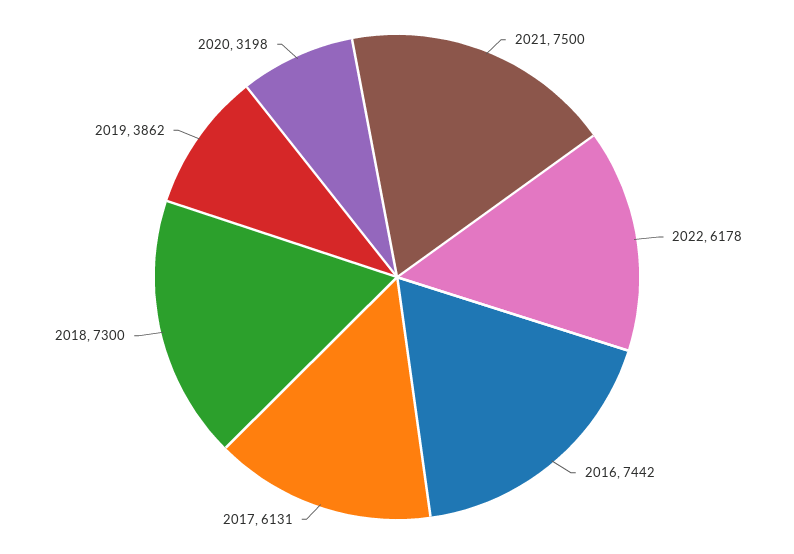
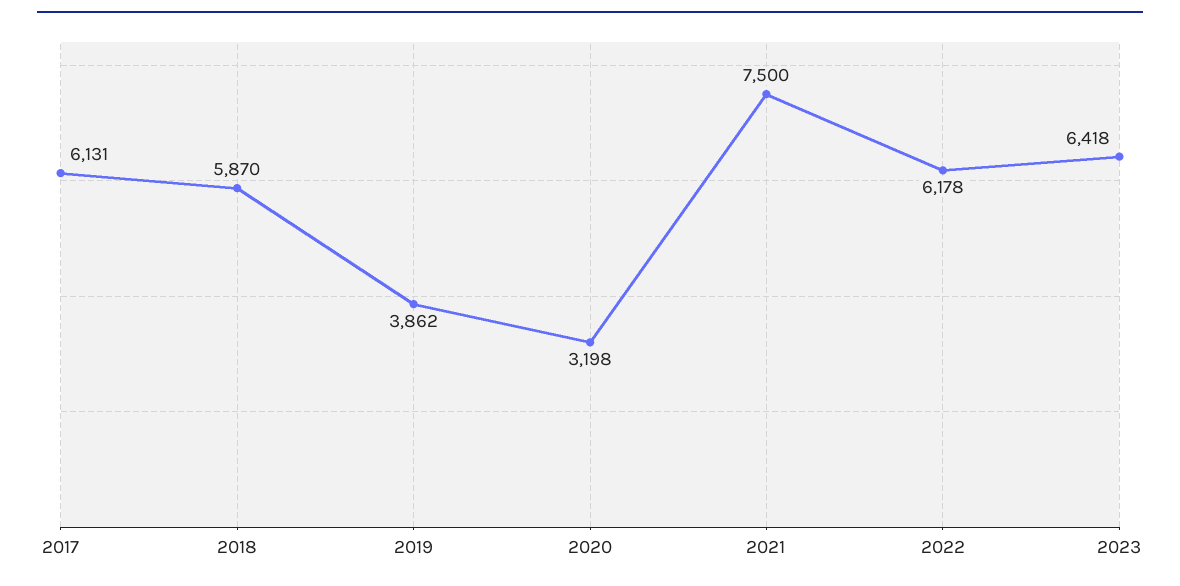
2016: 7442 -> none
2018: 7300 -> 5870
2023: none -> 6418

